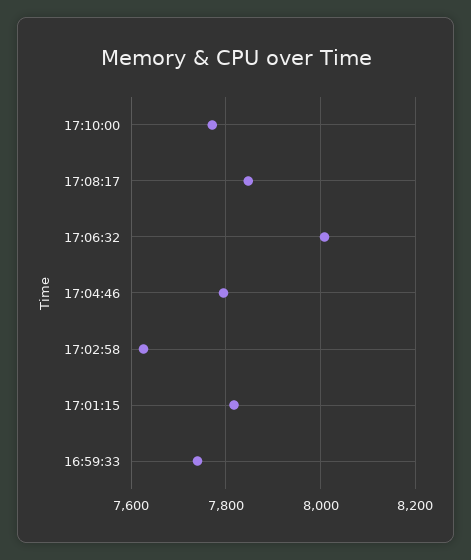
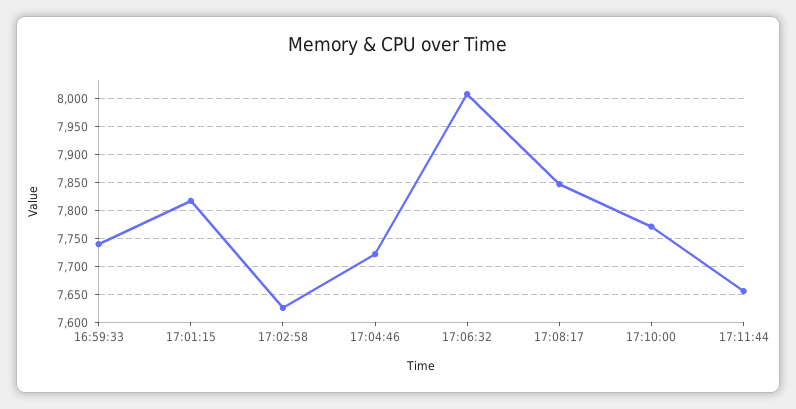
17:04:46: 7800 -> 7725
17:11:44: none -> 7650

